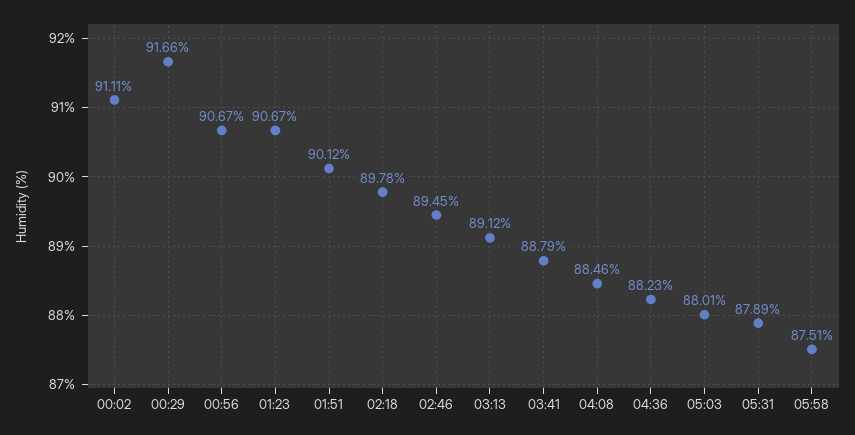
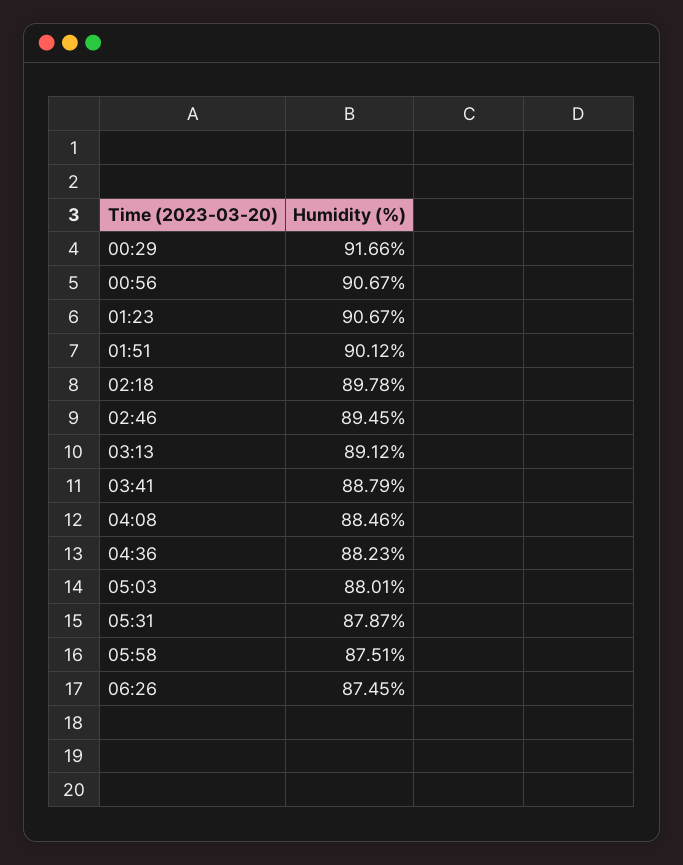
00:02: 91.11 -> none
05:31: 87.89 -> 87.87
06:26: none -> 87.45

